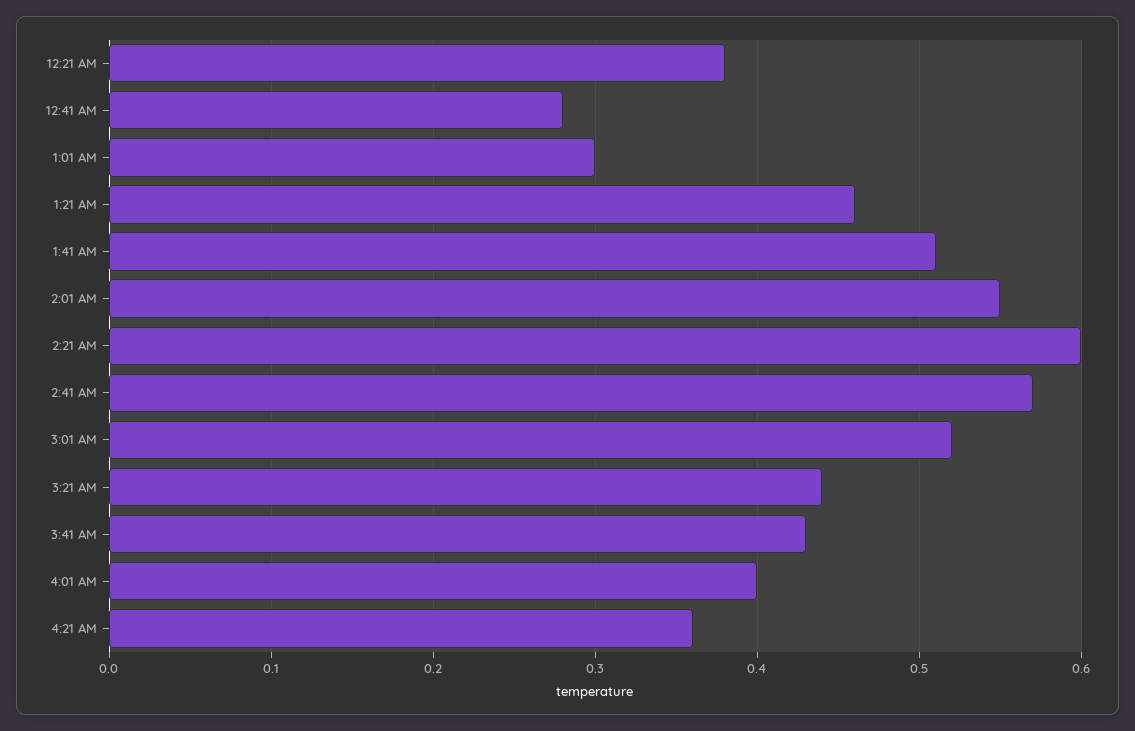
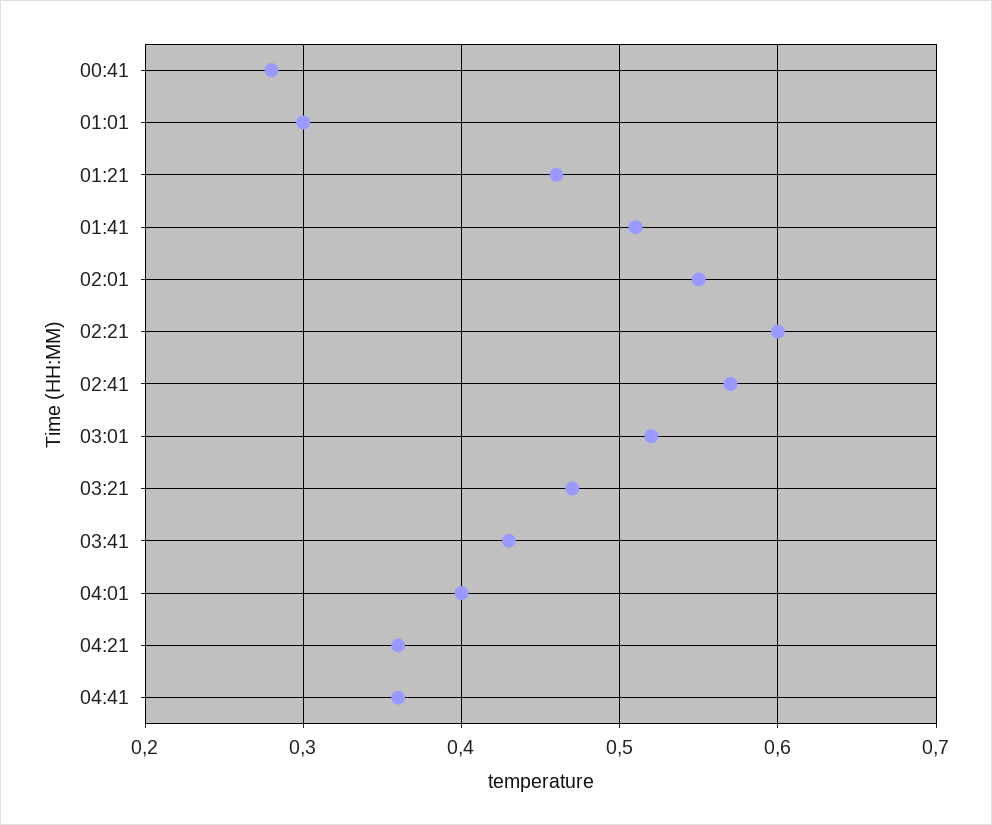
12:21 AM: 0.38 -> none
3:21 AM: 0.44 -> 0.47
04:41: none -> 0.36

